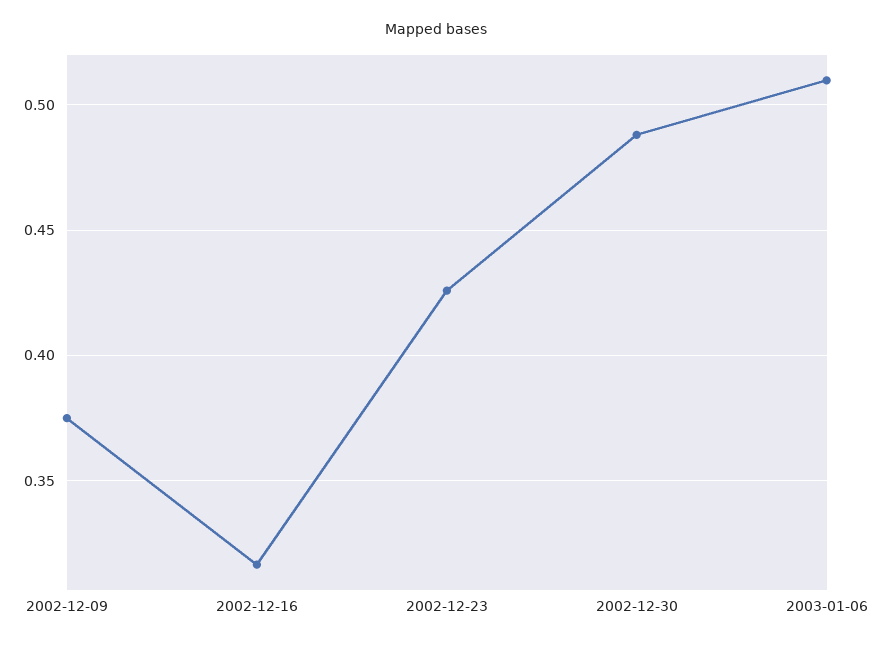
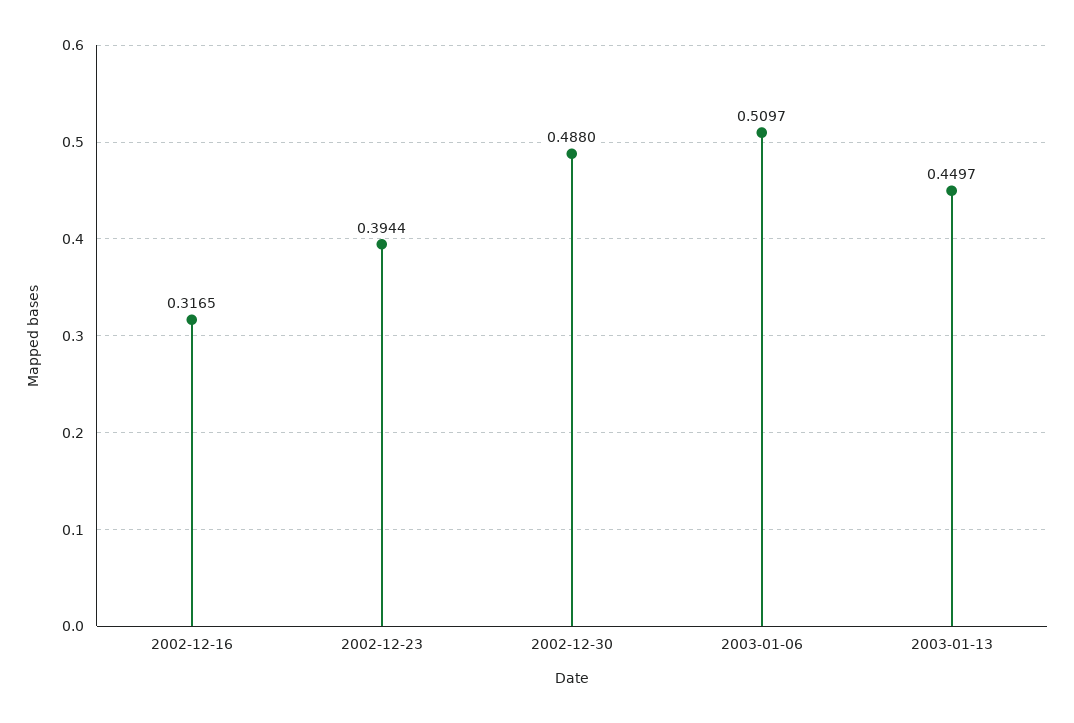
2002-12-09: 0.375 -> none
2002-12-23: 0.425 -> 0.3944
2003-01-13: none -> 0.4497

